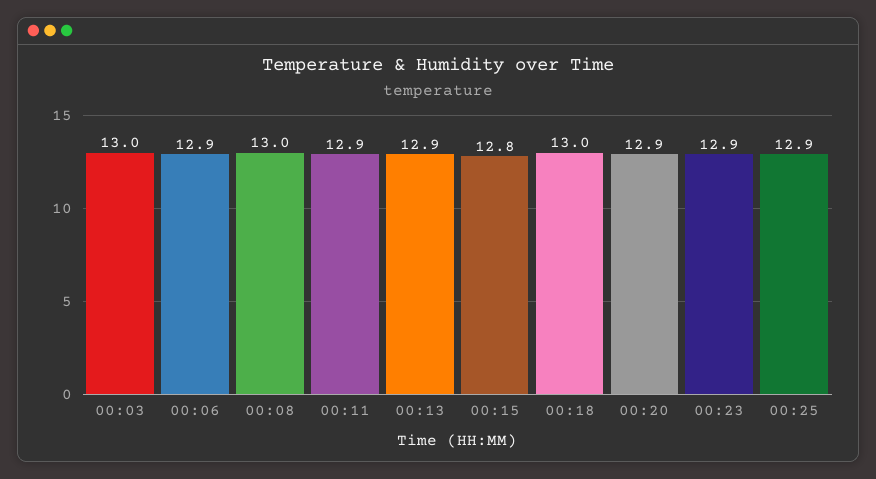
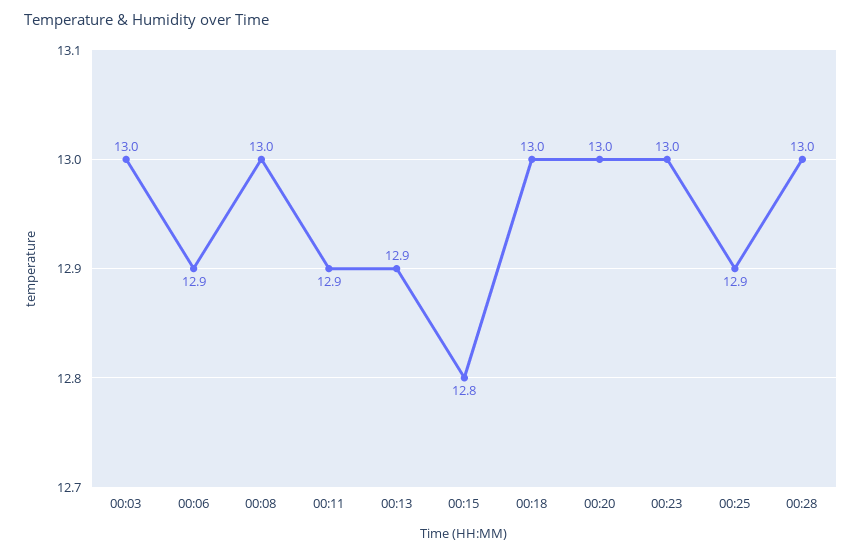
00:20: 12.9 -> 13
00:23: 12.9 -> 13
00:28: none -> 13

